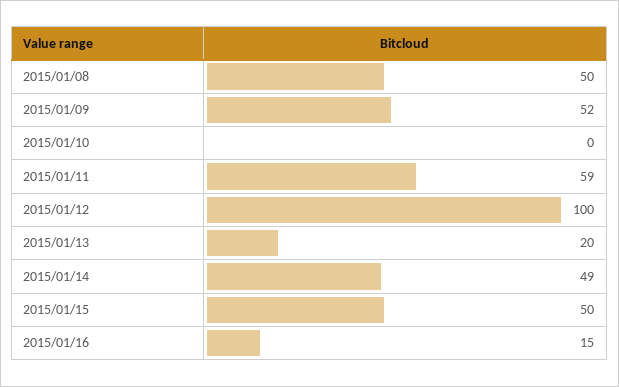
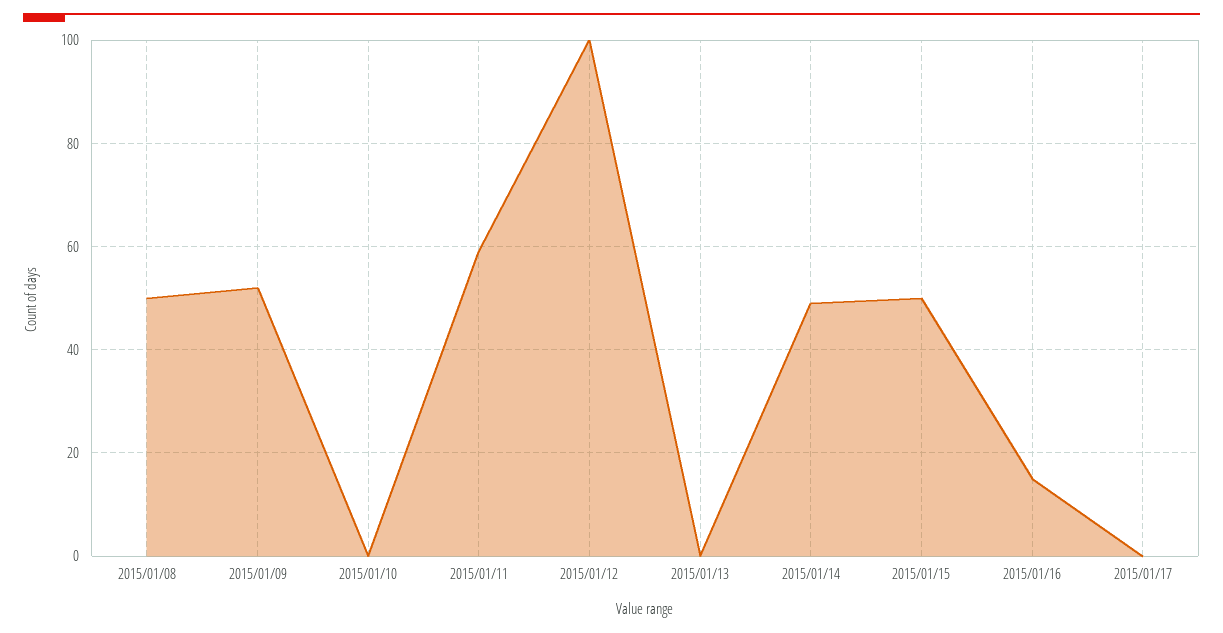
2015/01/13: 20 -> 0
2015/01/17: none -> 0

